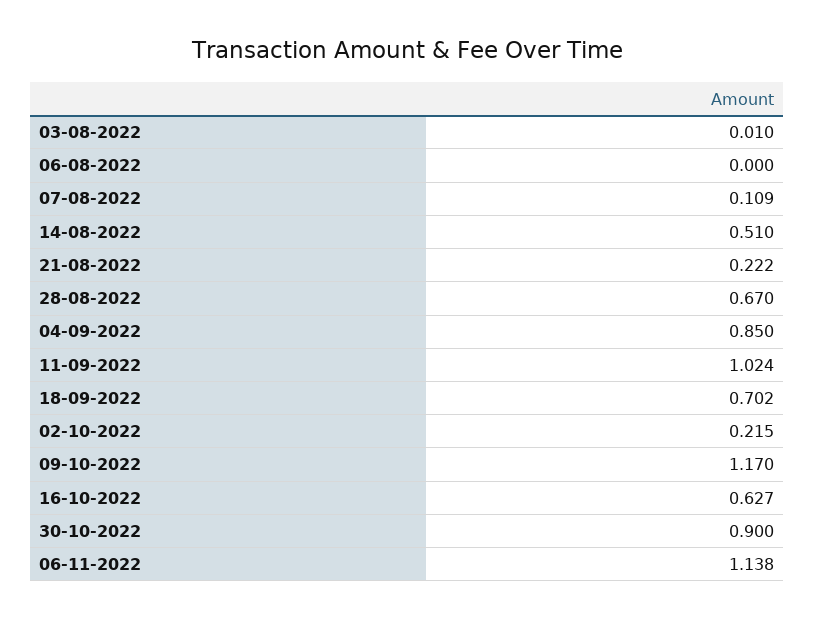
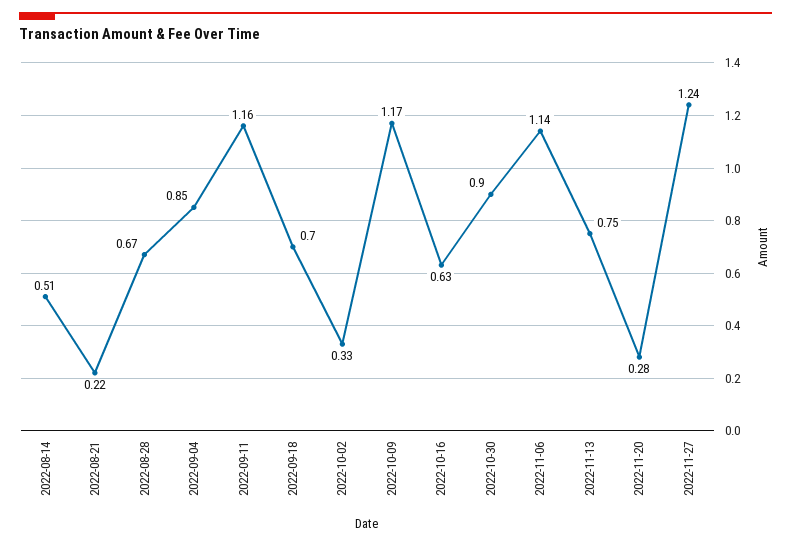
03-08-2022: 0.01 -> none
06-08-2022: 0 -> none
07-08-2022: 0.109 -> none
11-09-2022: 1.024 -> 1.16
02-10-2022: 0.215 -> 0.33
2022-11-13: none -> 0.75
2022-11-20: none -> 0.28
2022-11-27: none -> 1.24

